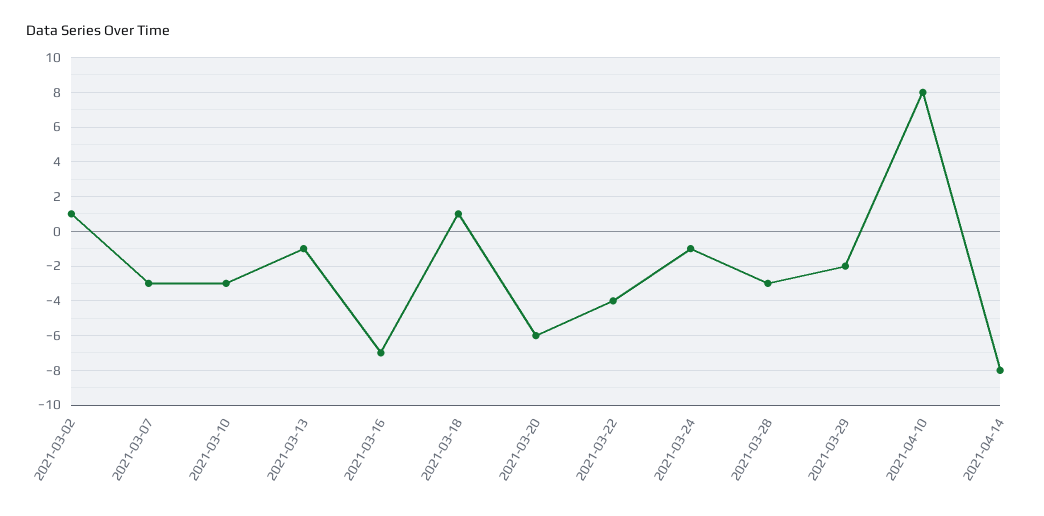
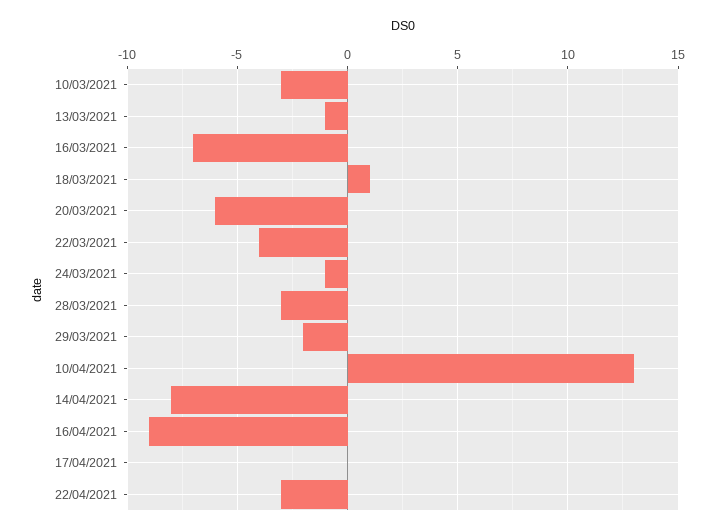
2021-03-02: 1 -> none
2021-03-07: -3 -> none
2021-04-10: 8 -> 13
16/04/2021: none -> -9
17/04/2021: none -> 0
22/04/2021: none -> -3

